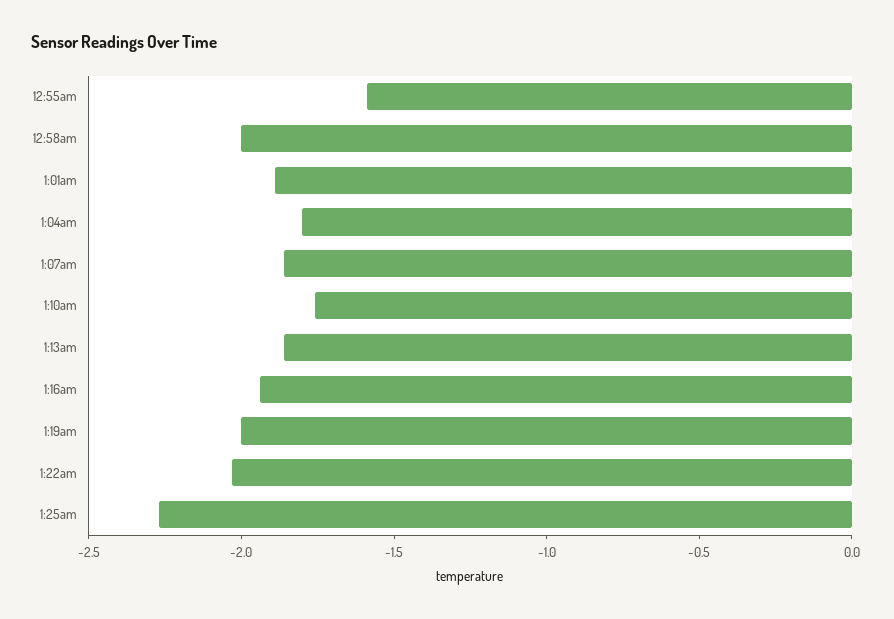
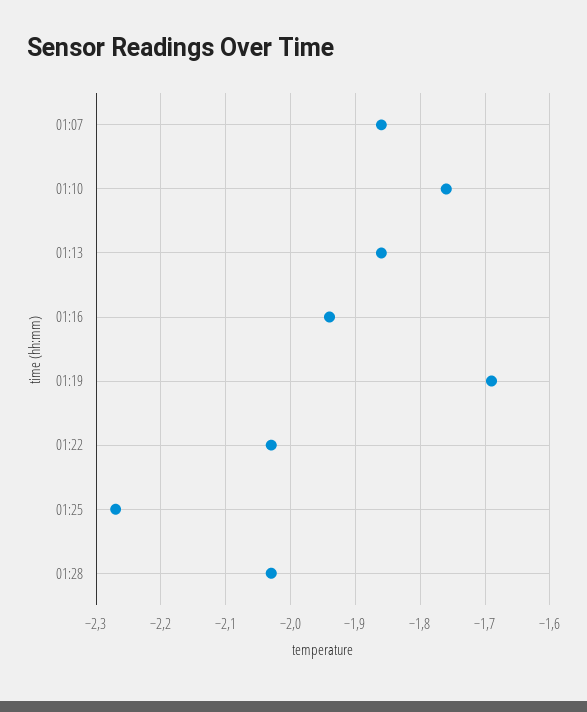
12:55am: -1.6 -> none
12:58am: -2 -> none
1:01am: -1.9 -> none
1:04am: -1.8 -> none
1:19am: -2 -> -1.69
01:28: none -> -2.03

